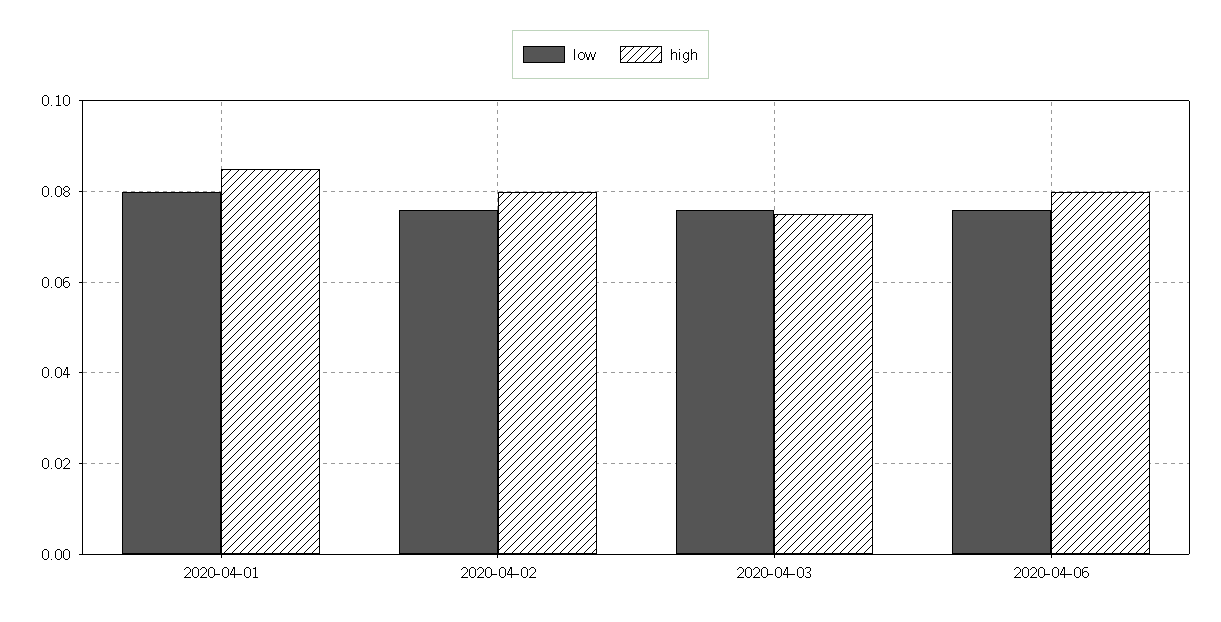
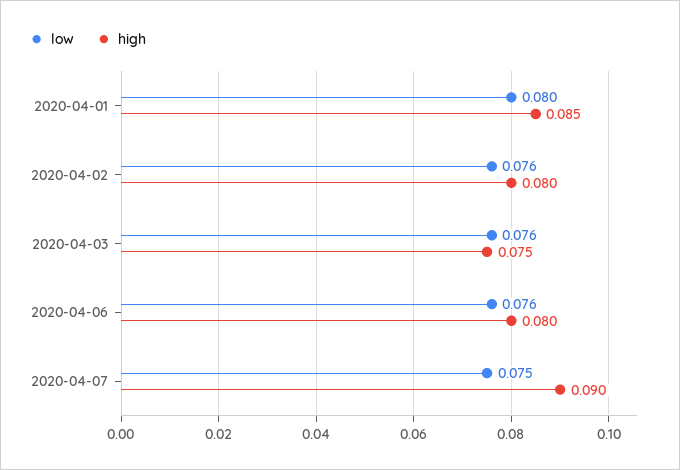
low, 2020-04-07: none -> 0.075
high, 2020-04-07: none -> 0.09

